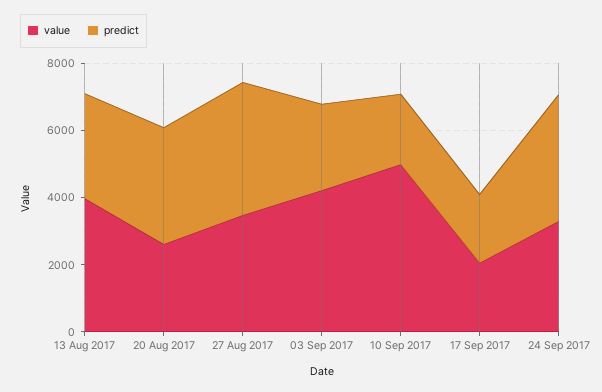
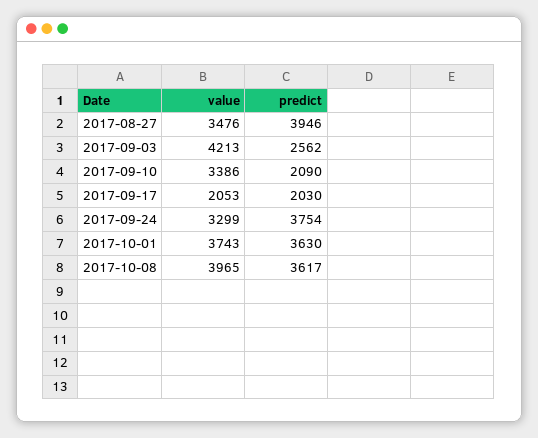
value, 13 Aug 2017: 4000 -> none
predict, 13 Aug 2017: 3000 -> none
value, 20 Aug 2017: 2500 -> none
predict, 20 Aug 2017: 3500 -> none
value, 10 Sep 2017: 5000 -> 3386
value, 2017-10-01: none -> 3743
predict, 2017-10-01: none -> 3630
value, 2017-10-08: none -> 3965
predict, 2017-10-08: none -> 3617

